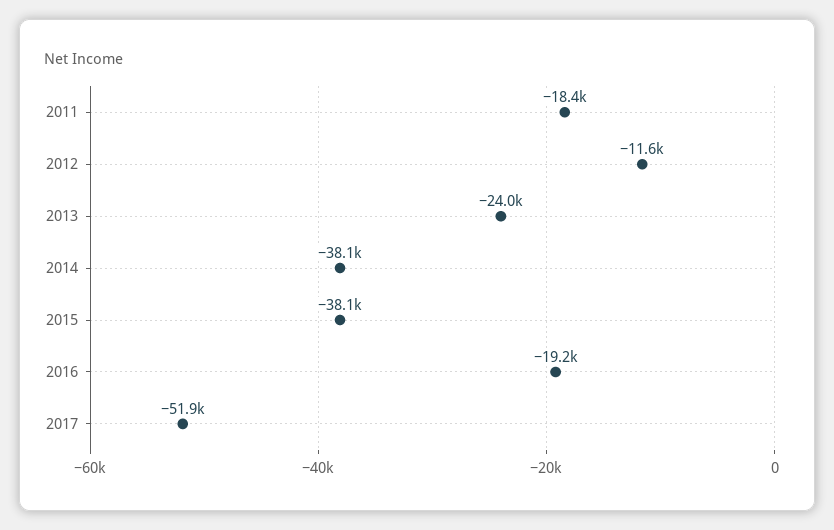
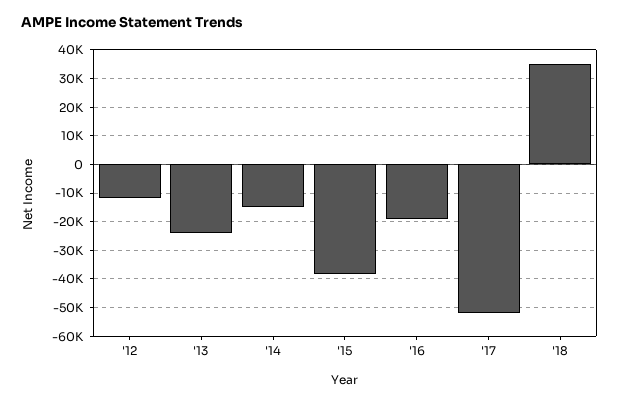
2011: -18400 -> none
2014: -38100 -> -15000
'18: none -> 35000

